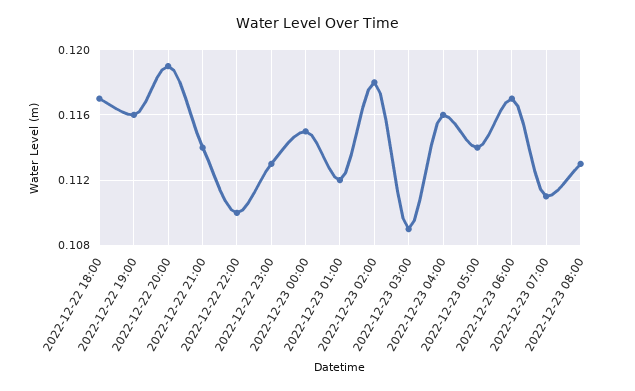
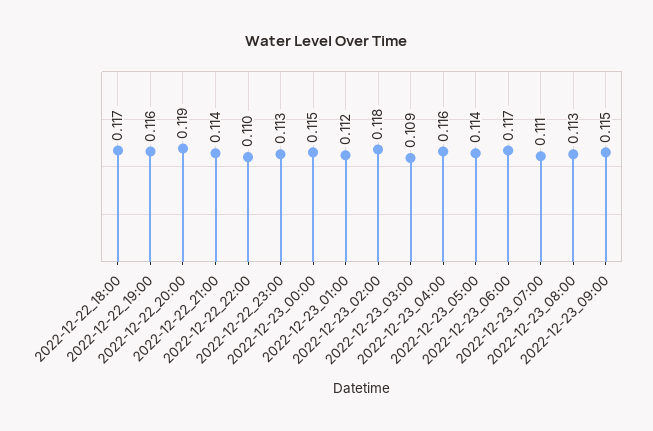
2022-12-23_09:00: none -> 0.115

